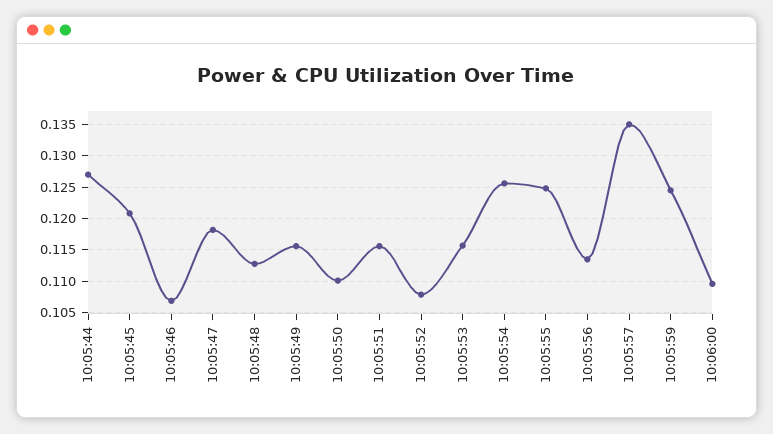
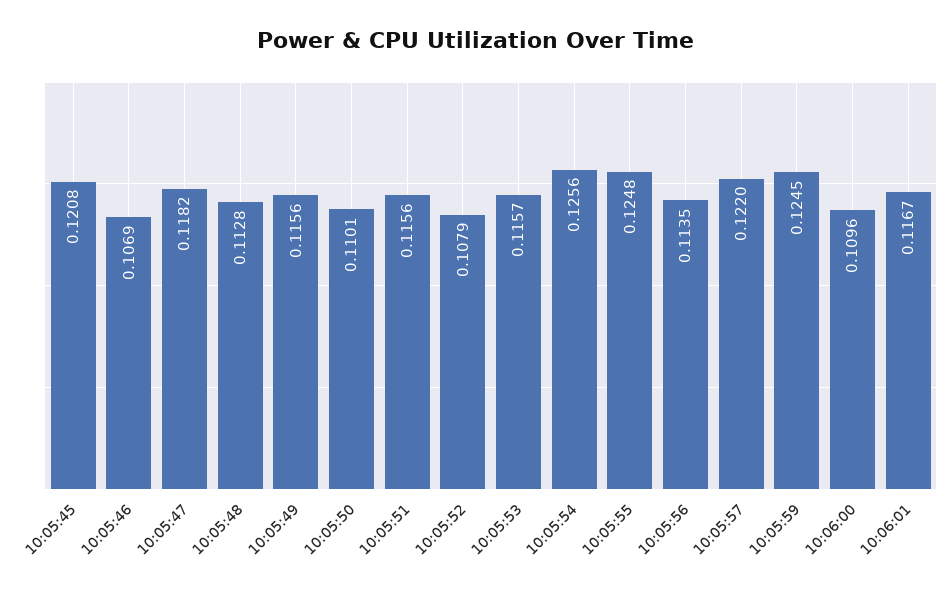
10:05:44: 0.127 -> none
10:05:57: 0.135 -> 0.122
10:06:01: none -> 0.1167

